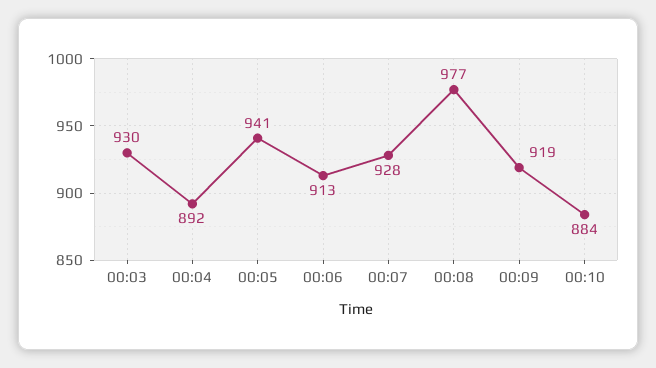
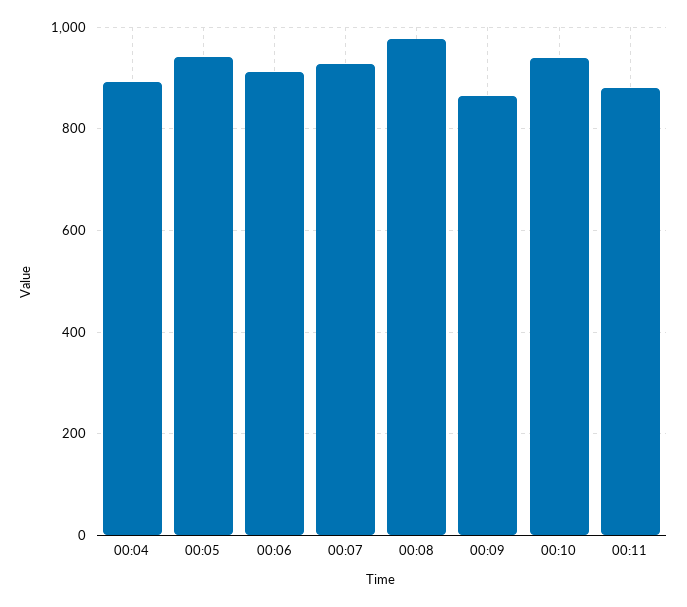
00:03: 930 -> none
00:09: 919 -> 860
00:10: 884 -> 940
00:11: none -> 880

